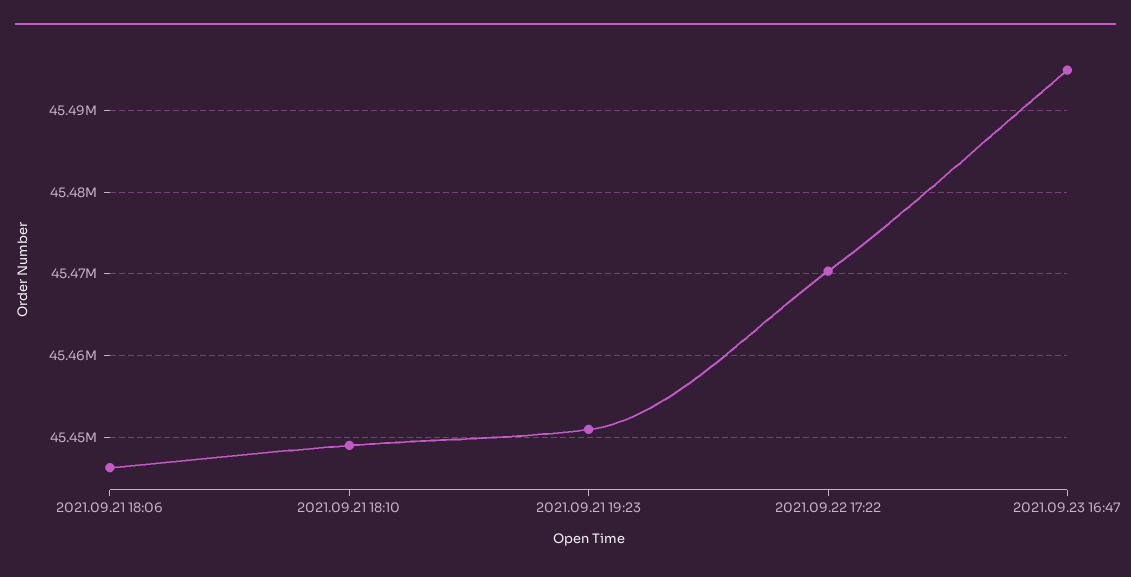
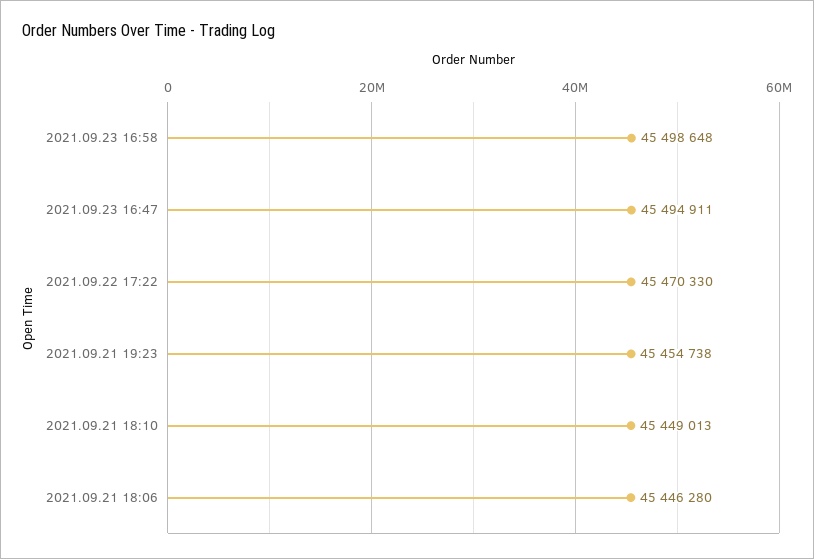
2021.09.21 19:23: 45451000 -> 45454738
2021.09.23 16:58: none -> 45498648

